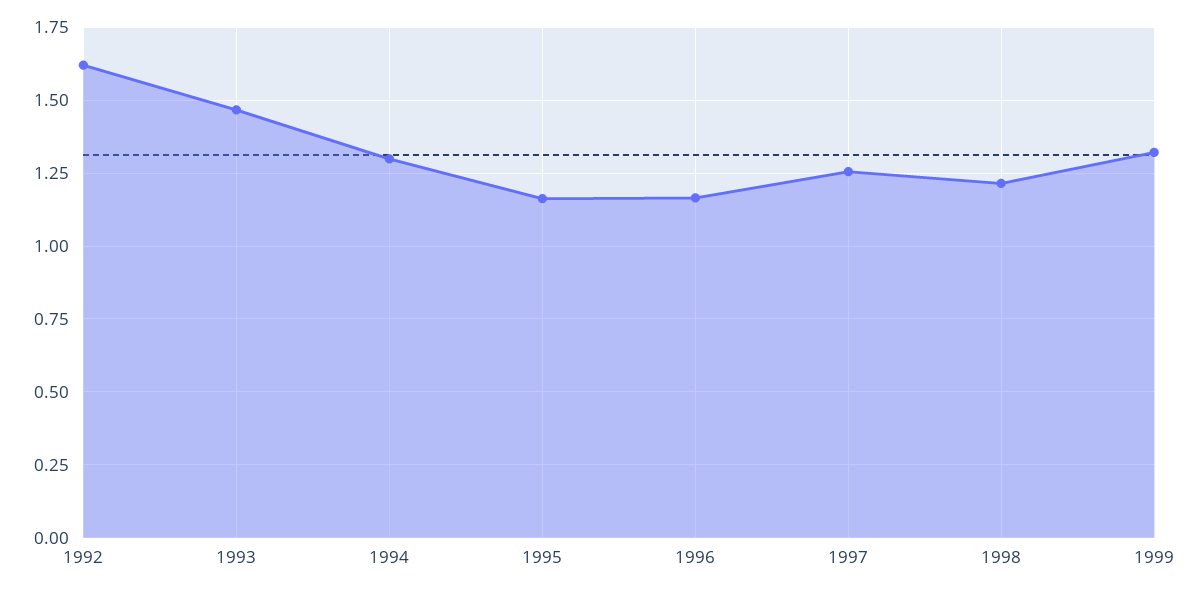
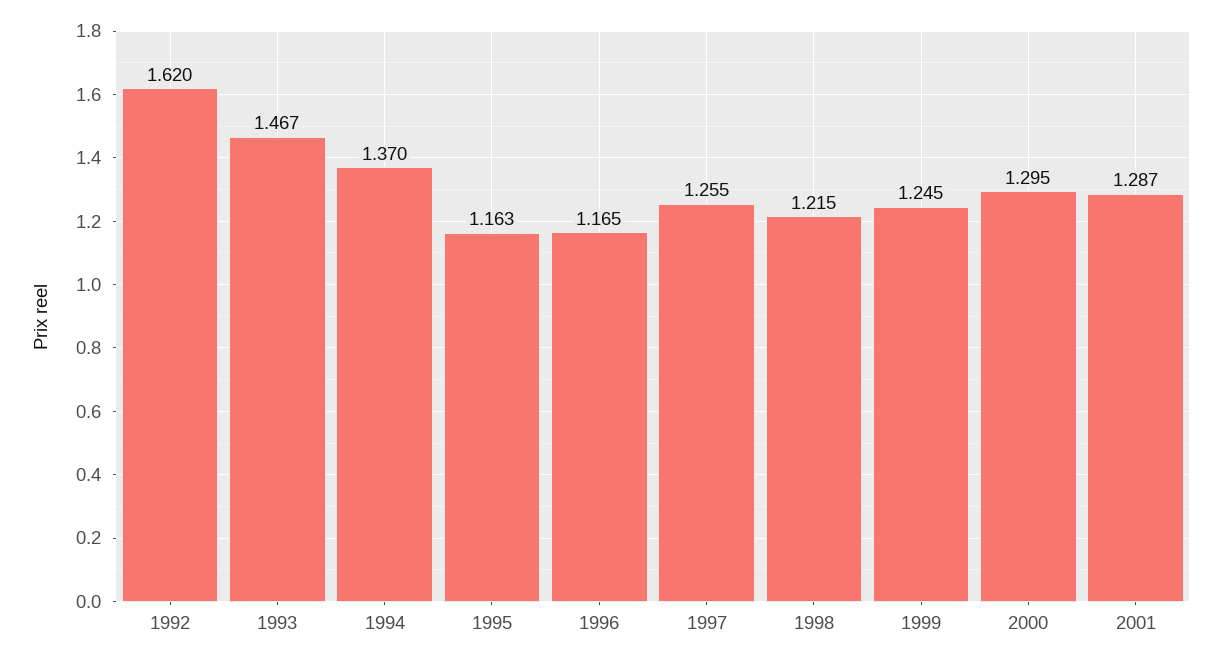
1994: 1.3 -> 1.37
1999: 1.325 -> 1.245
2000: none -> 1.295
2001: none -> 1.287

